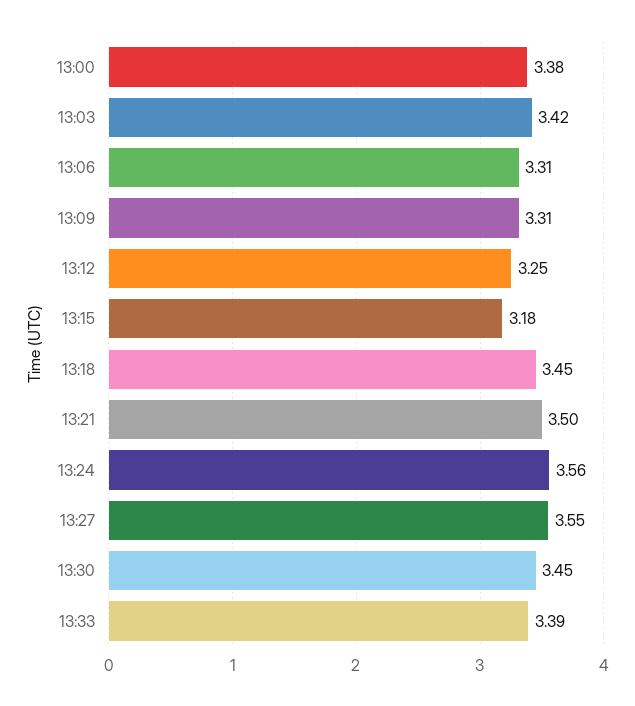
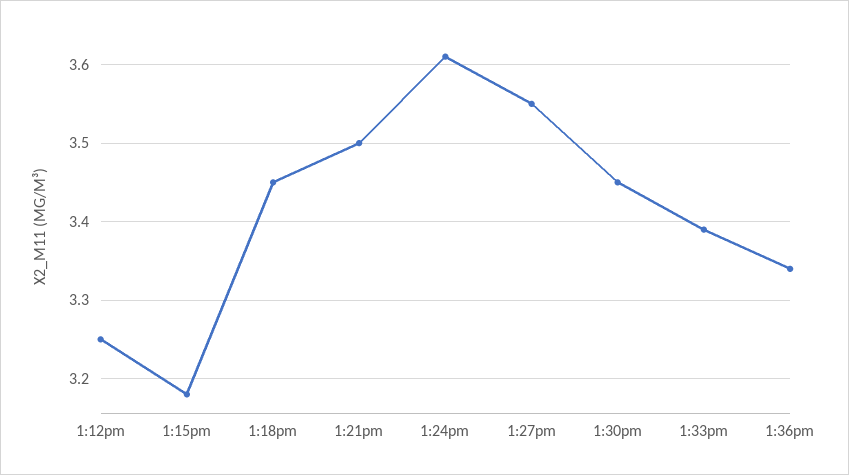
13:00: 3.38 -> none
13:03: 3.42 -> none
13:06: 3.31 -> none
13:09: 3.31 -> none
13:24: 3.56 -> 3.61
1:36pm: none -> 3.34

